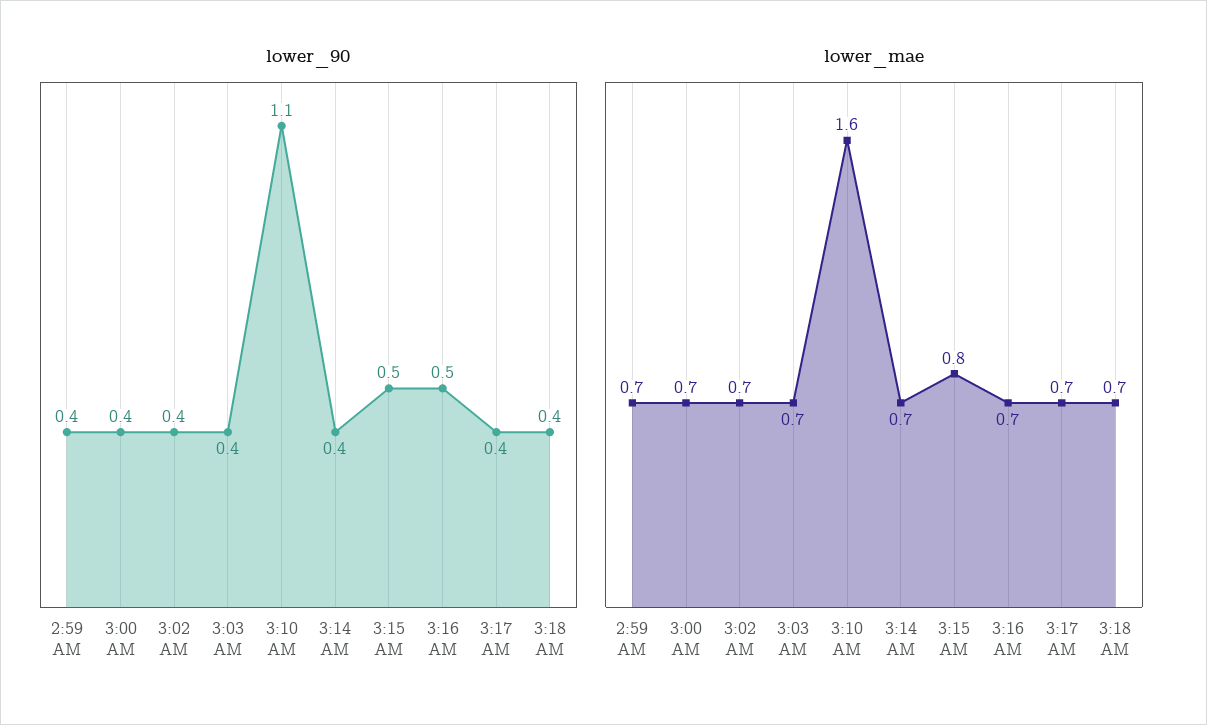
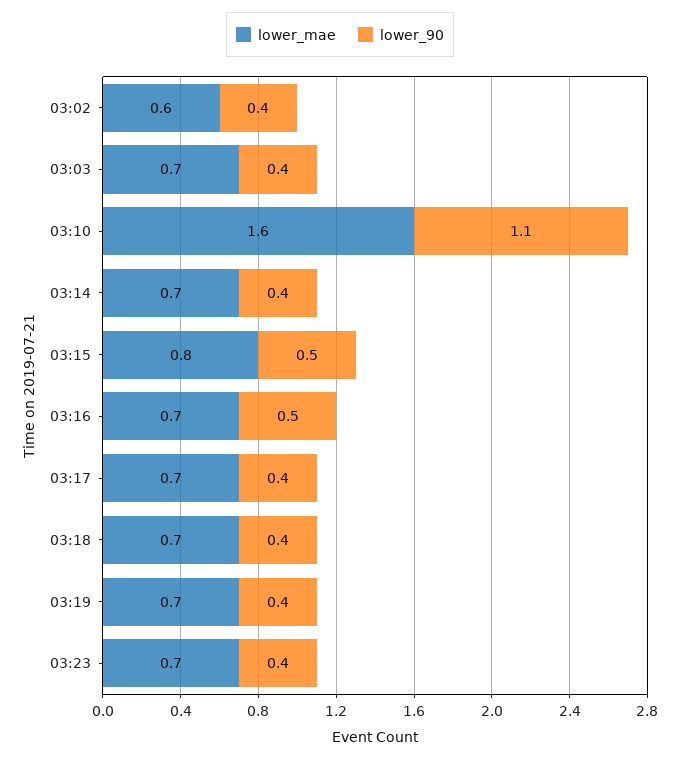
lower_90, 2:59 AM: 0.4 -> none
lower_90, 3:00 AM: 0.4 -> none
lower_mae, 2:59 AM: 0.7 -> none
lower_mae, 3:00 AM: 0.7 -> none
lower_mae, 3:02 AM: 0.7 -> 0.6
lower_mae, 03:19: none -> 0.7
lower_90, 03:19: none -> 0.4
lower_mae, 03:23: none -> 0.7
lower_90, 03:23: none -> 0.4

